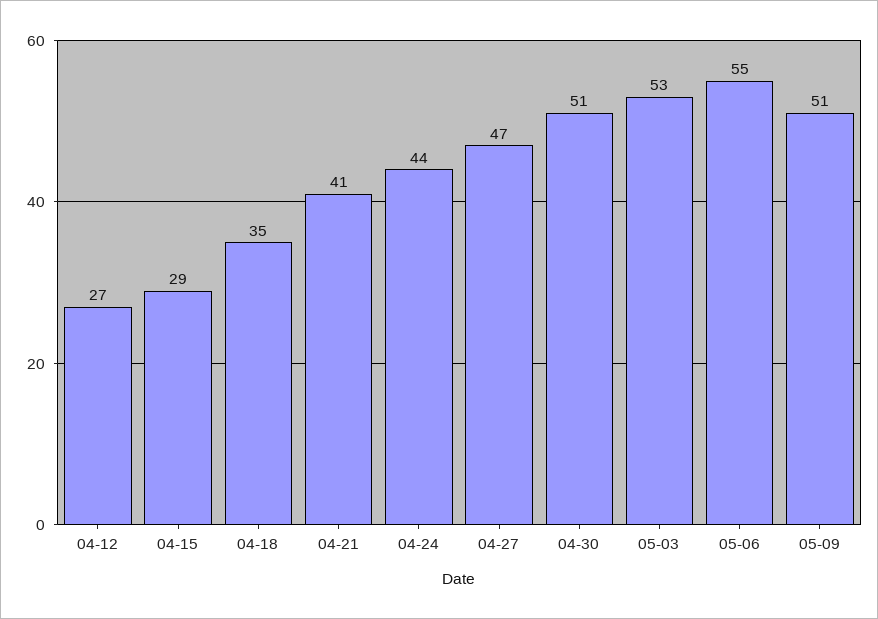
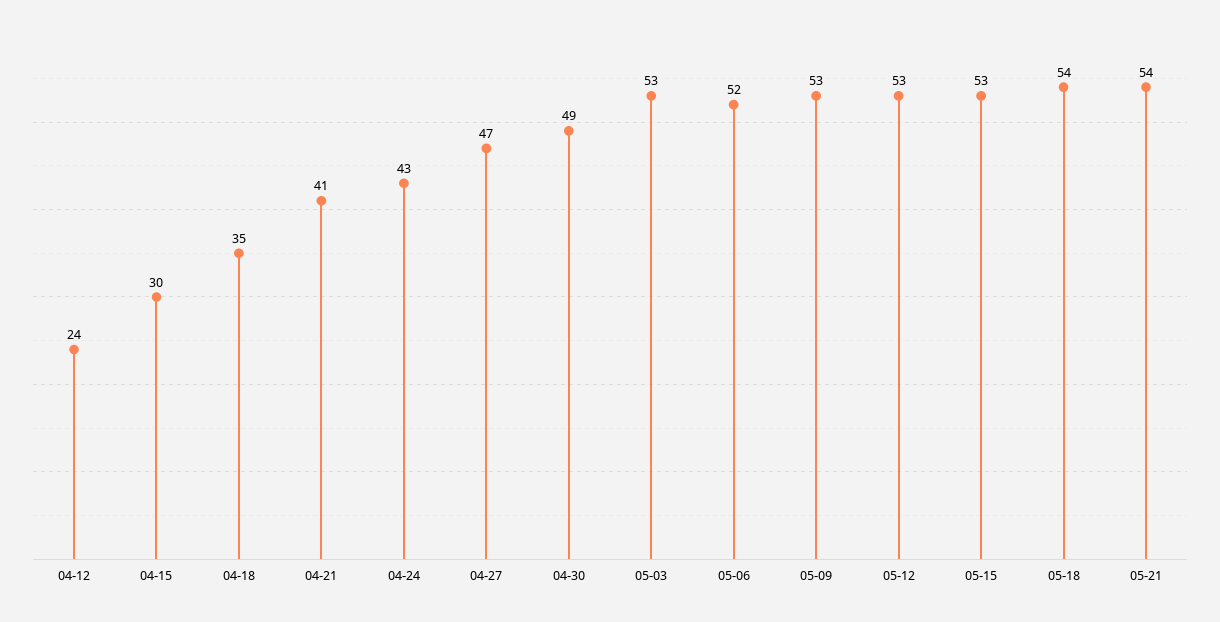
04-12: 27 -> 24
04-15: 29 -> 30
04-24: 44 -> 43
04-30: 51 -> 49
05-06: 55 -> 52
05-09: 51 -> 53
05-12: none -> 53
05-15: none -> 53
05-18: none -> 54
05-21: none -> 54

